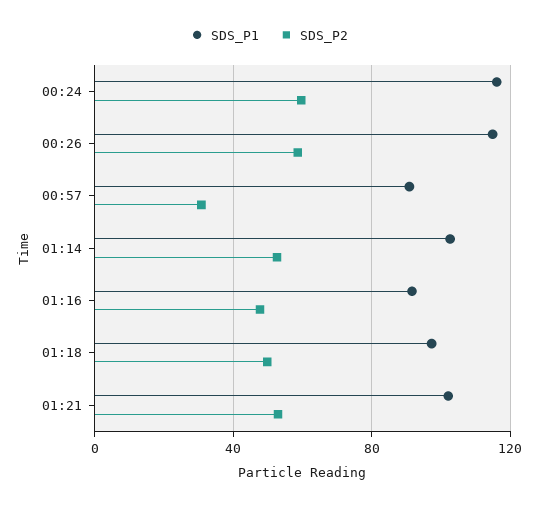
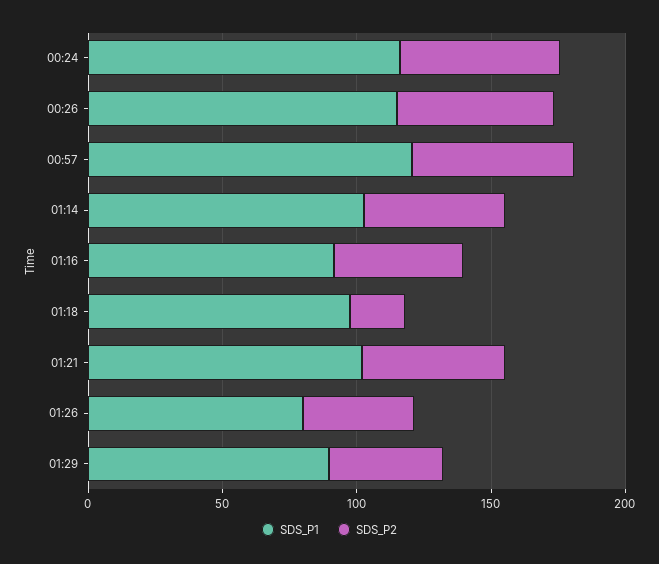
SDS_P1, 00:57: 90 -> 120
SDS_P2, 00:57: 30 -> 60
SDS_P2, 01:18: 50 -> 20
SDS_P1, 01:26: none -> 80
SDS_P2, 01:26: none -> 40
SDS_P1, 01:29: none -> 90
SDS_P2, 01:29: none -> 40

